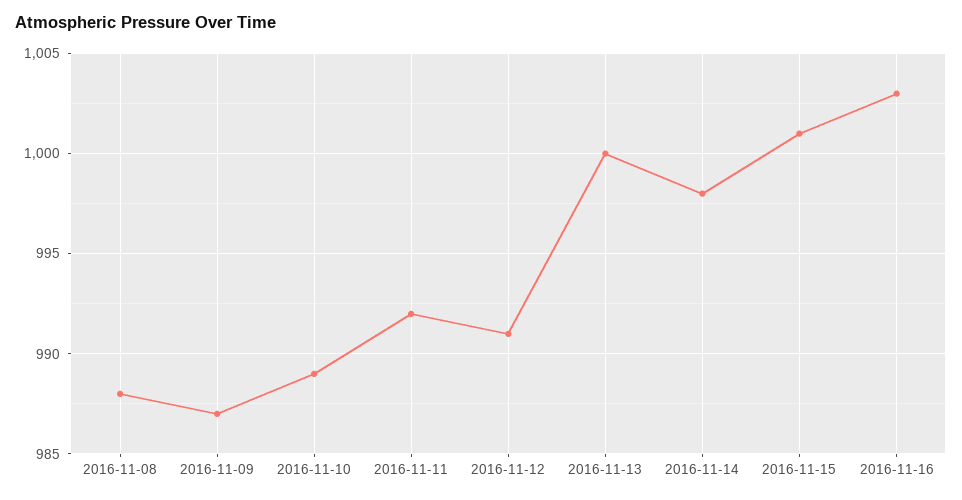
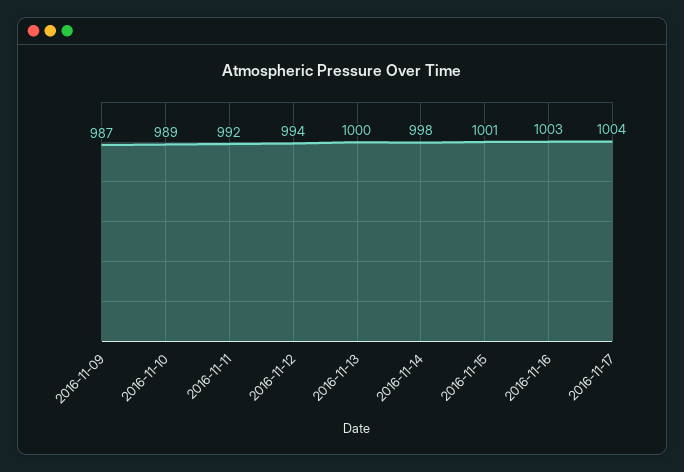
2016-11-08: 988 -> none
2016-11-12: 991 -> 994
2016-11-17: none -> 1004

